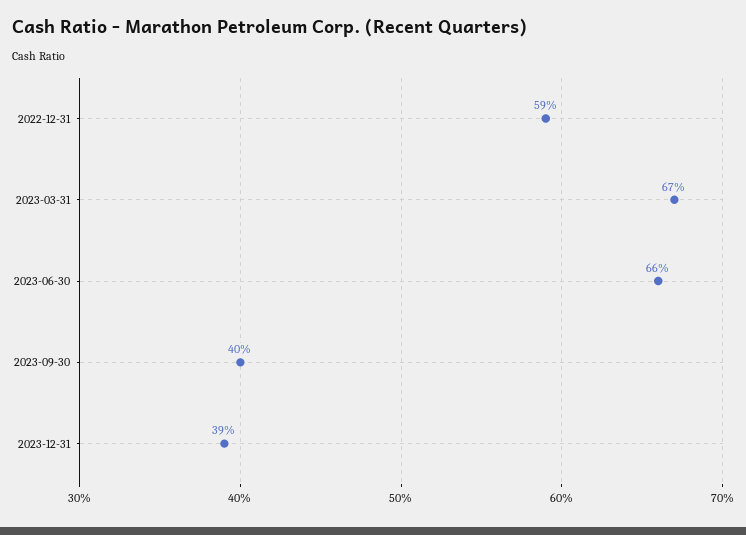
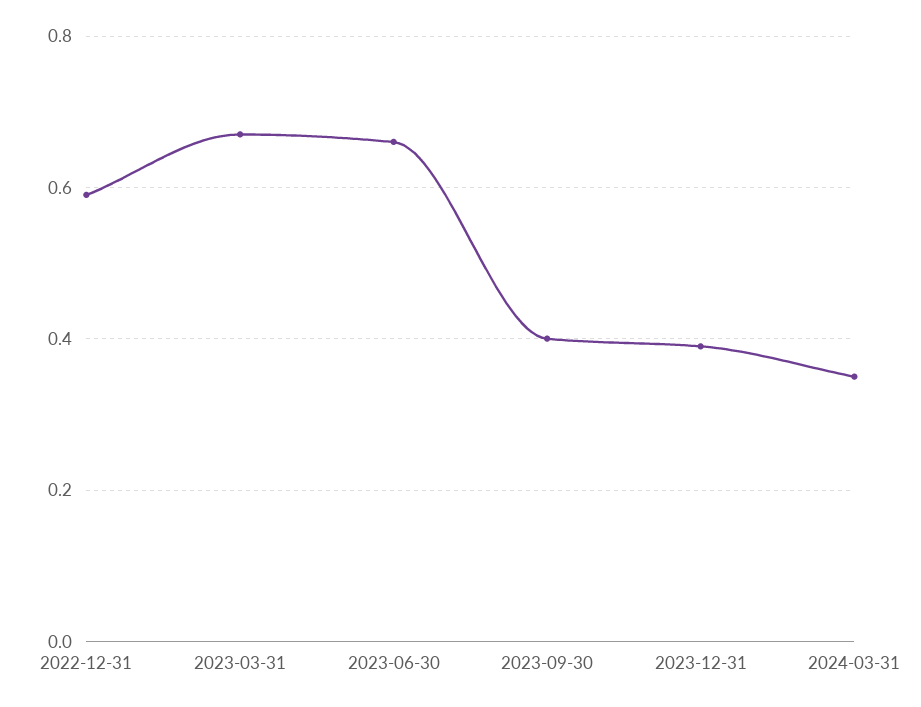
2024-03-31: none -> 0.35

